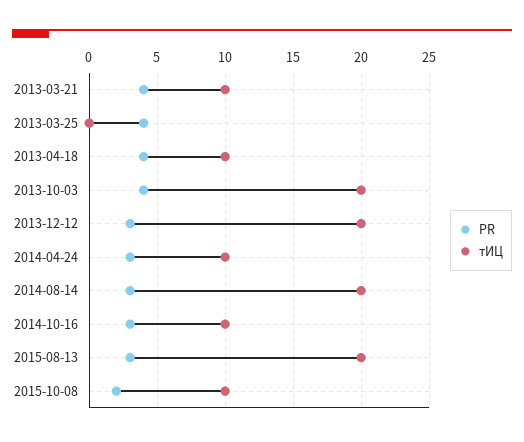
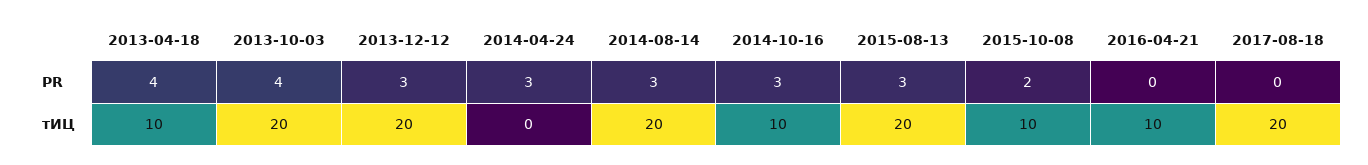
PR, 2013-03-21: 4 -> none
тИЦ, 2013-03-21: 10 -> none
PR, 2013-03-25: 4 -> none
тИЦ, 2013-03-25: 0 -> none
тИЦ, 2014-04-24: 10 -> 0
PR, 2016-04-21: none -> 0
PR, 2017-08-18: none -> 0
тИЦ, 2016-04-21: none -> 10
тИЦ, 2017-08-18: none -> 20

